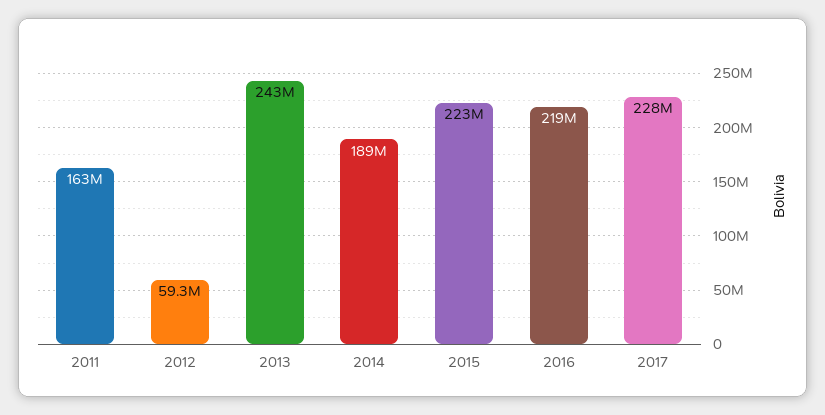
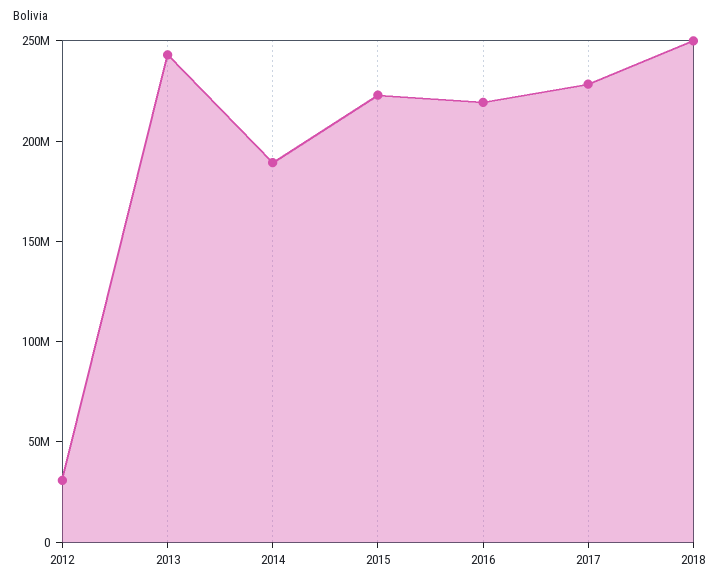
2011: 163000000 -> none
2012: 59300000 -> 30000000
2018: none -> 250000000

